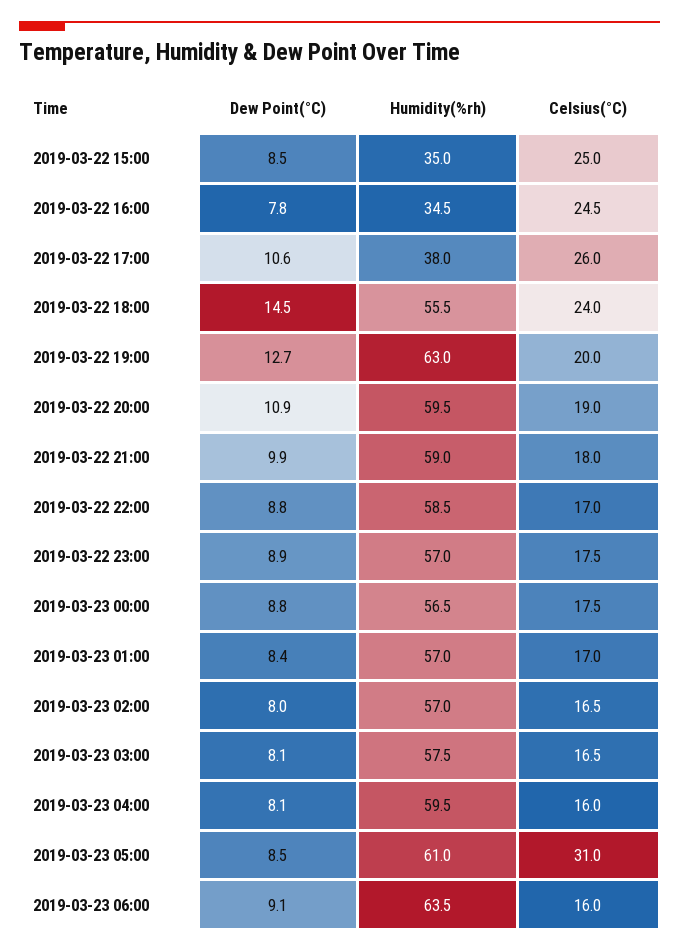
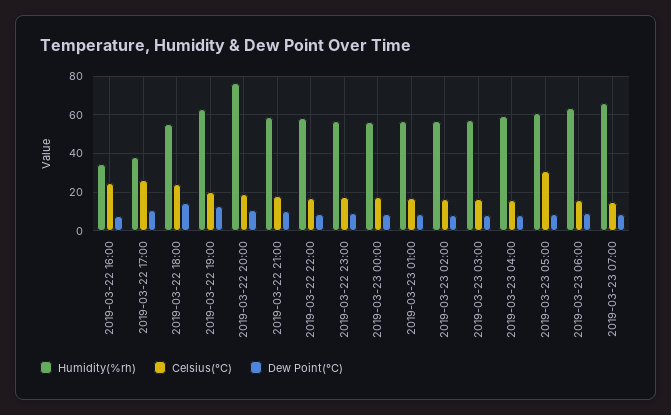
Dew Point(°C), 2019-03-22 15:00: 8.5 -> none
Humidity(%rh), 2019-03-22 15:00: 35 -> none
Celsius(°C), 2019-03-22 15:00: 25 -> none
Humidity(%rh), 2019-03-22 20:00: 59.5 -> 75
Humidity(%rh), 2019-03-23 07:00: none -> 65
Celsius(°C), 2019-03-23 07:00: none -> 15
Dew Point(°C), 2019-03-23 07:00: none -> 10

